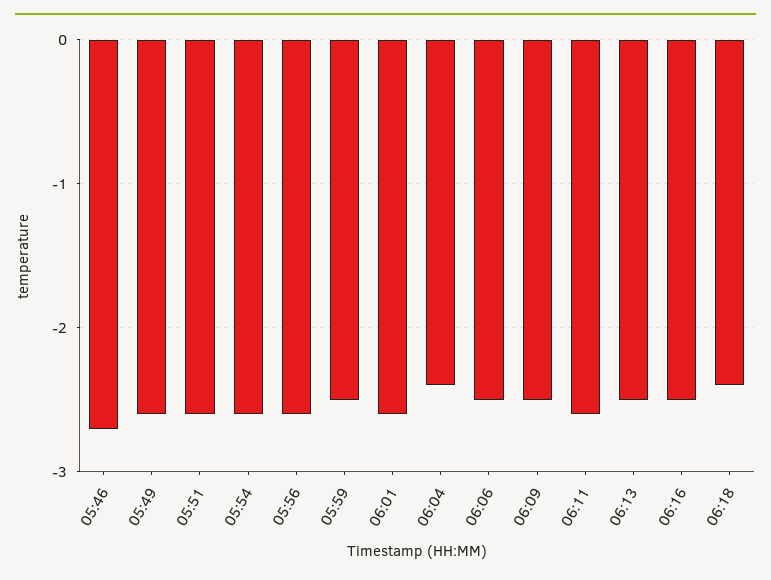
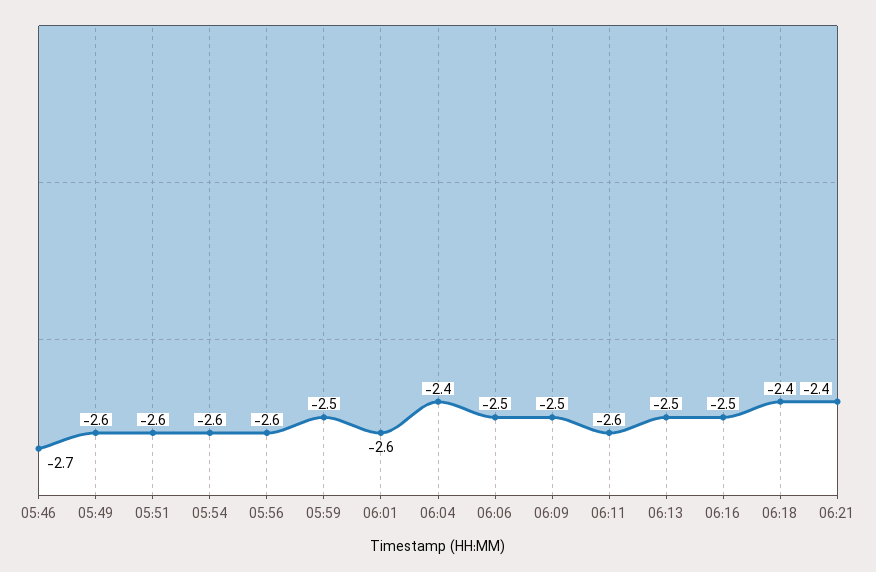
06:21: none -> -2.4

